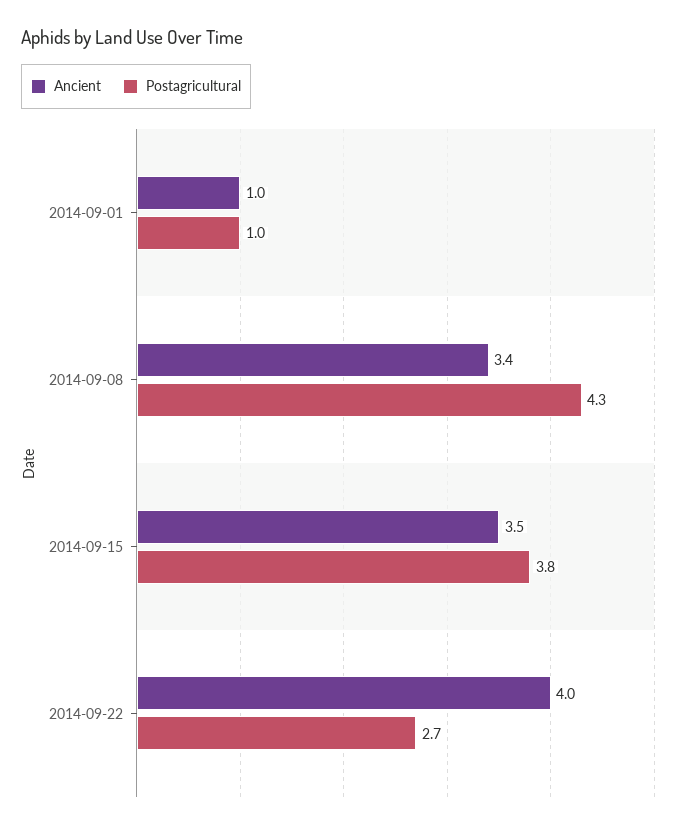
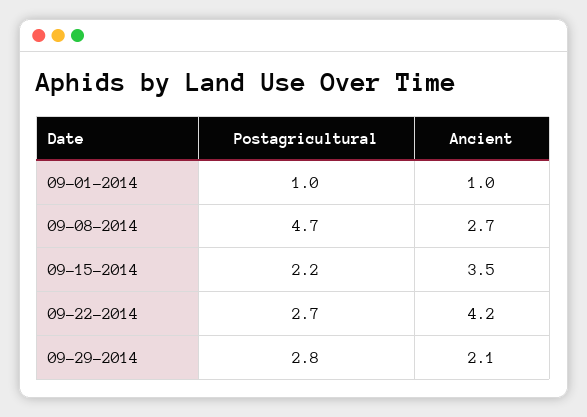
Ancient, 2014-09-08: 3.4 -> 2.7
Postagricultural, 2014-09-08: 4.3 -> 4.7
Postagricultural, 2014-09-15: 3.8 -> 2.2
Ancient, 2014-09-22: 4 -> 4.2
Postagricultural, 09-29-2014: none -> 2.8
Ancient, 09-29-2014: none -> 2.1

